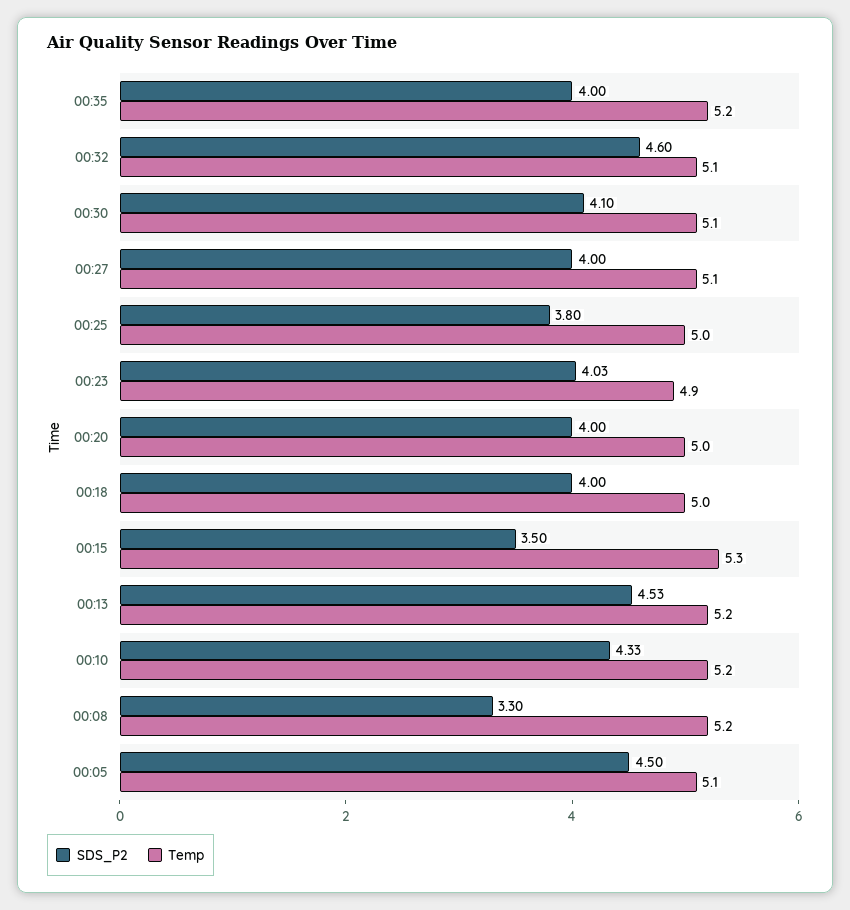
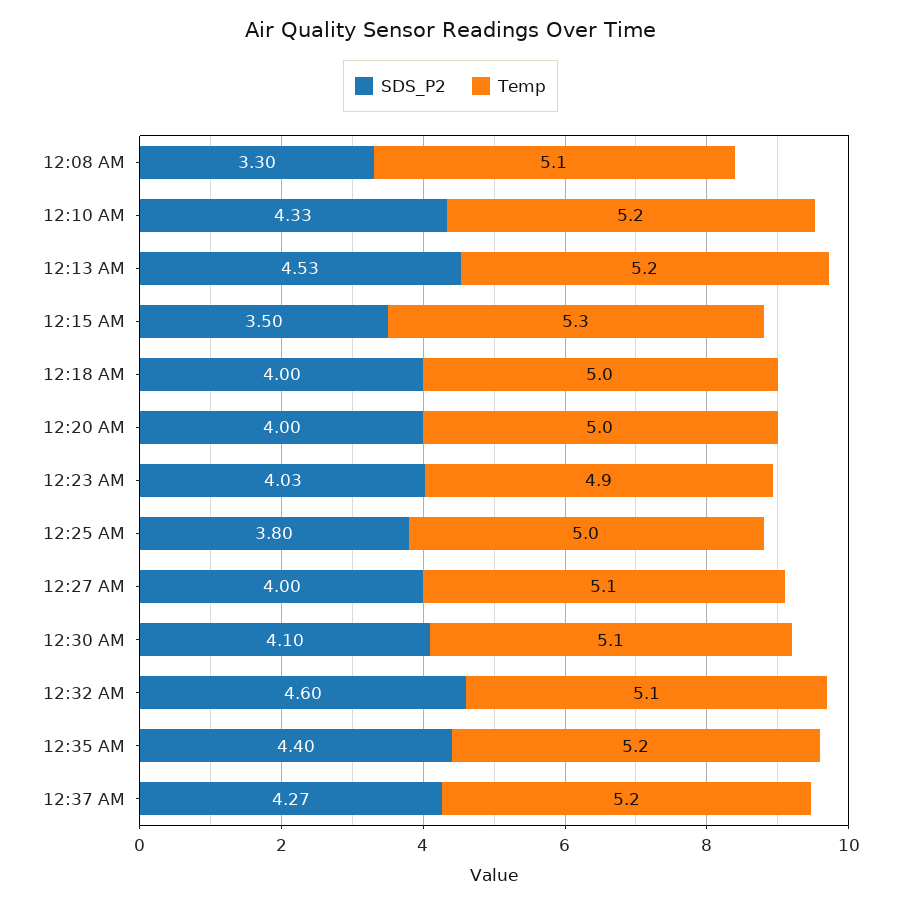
SDS_P2, 00:35: 4 -> 4.4
Temp, 00:08: 5.2 -> 5.1
SDS_P2, 00:05: 4.5 -> none
Temp, 00:05: 5.1 -> none
SDS_P2, 12:37 AM: none -> 4.27
Temp, 12:37 AM: none -> 5.2

